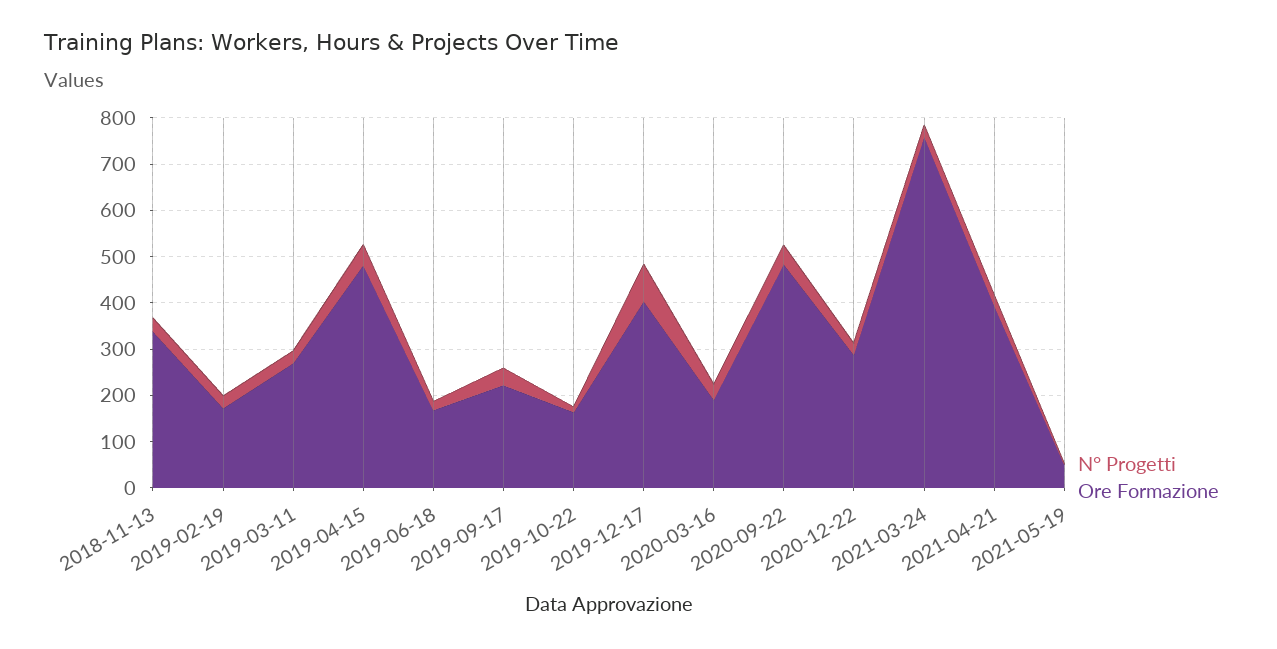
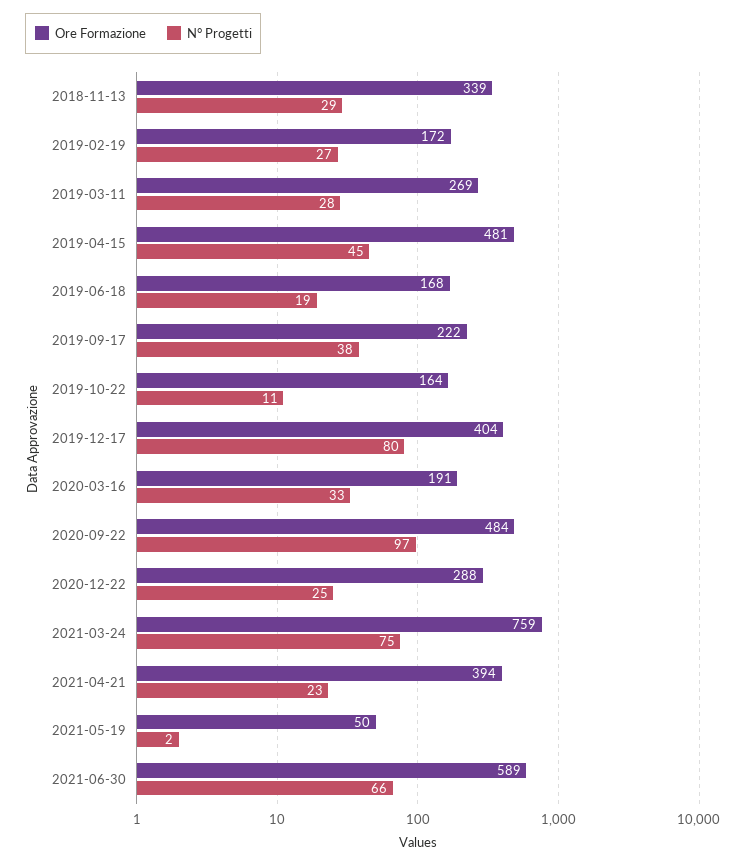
N° Progetti, 2020-09-22: 40 -> 97
N° Progetti, 2021-03-24: 20 -> 75
Ore Formazione, 2021-06-30: none -> 589
N° Progetti, 2021-06-30: none -> 66

